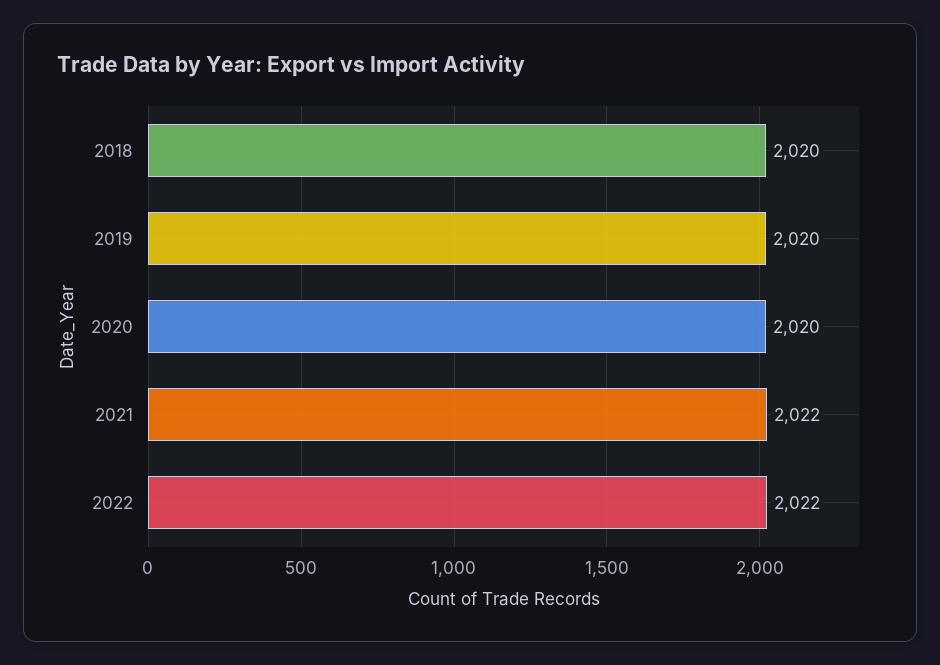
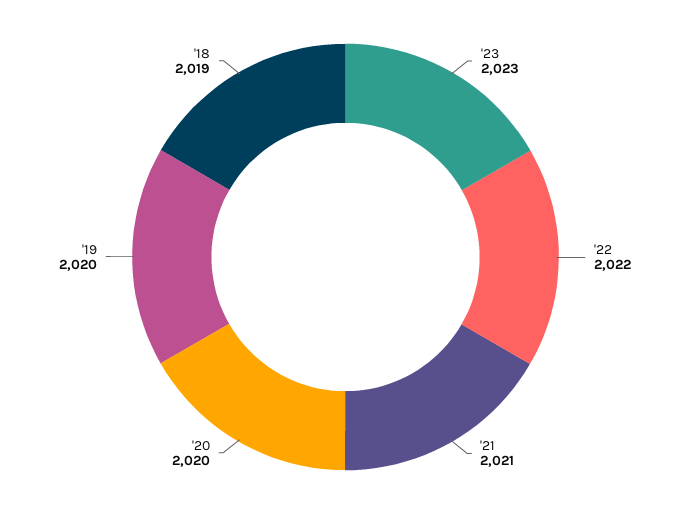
2018: 2020 -> 2019
2021: 2022 -> 2021
'23: none -> 2023

